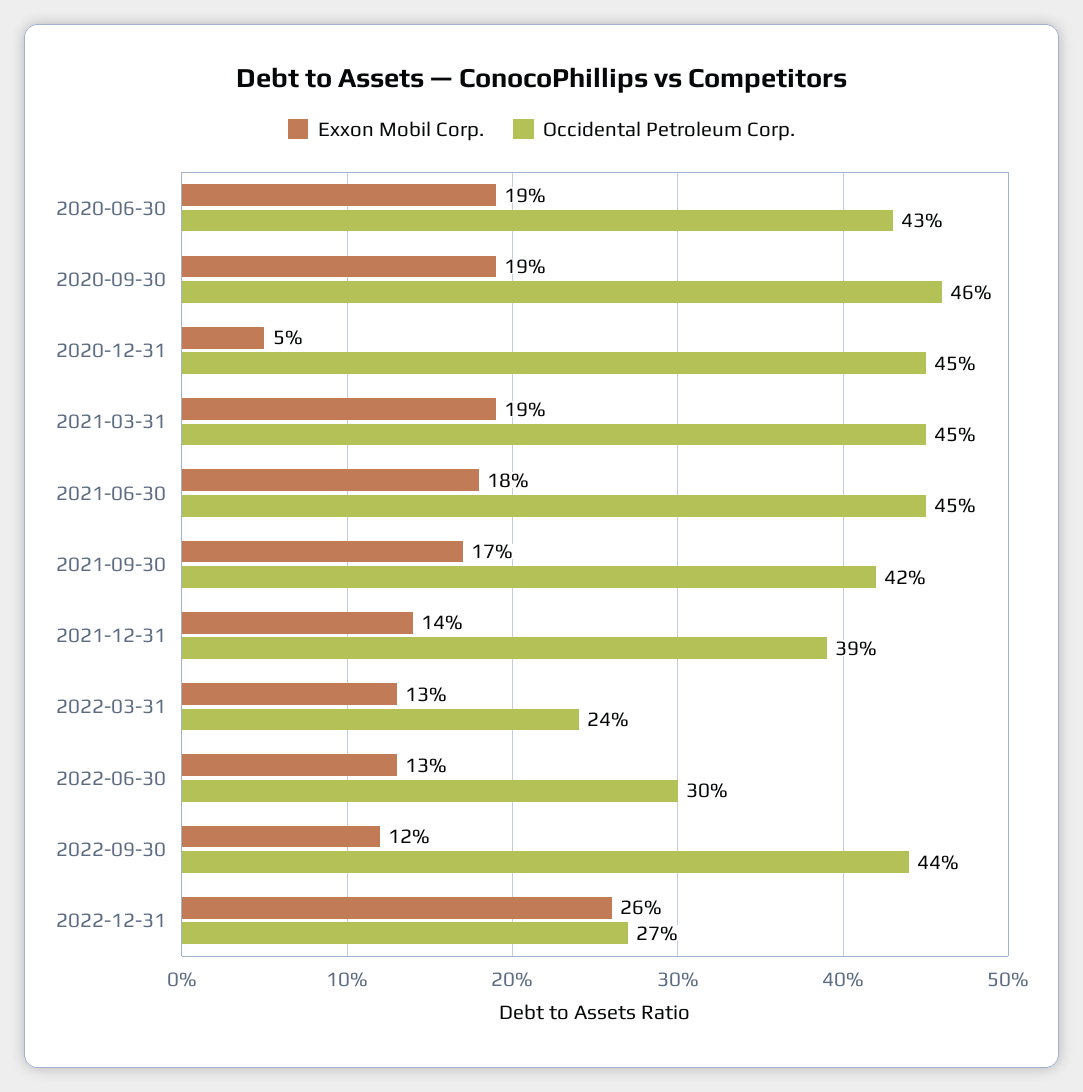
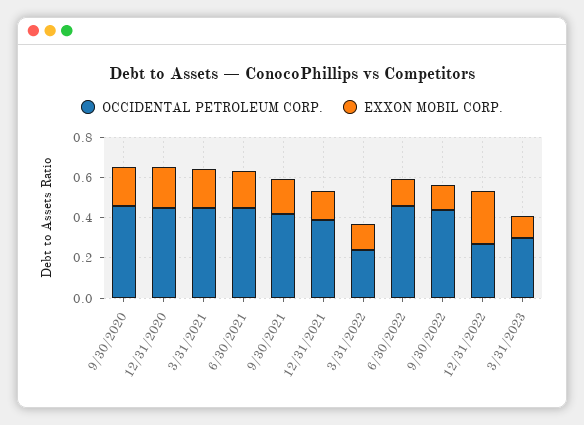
Exxon Mobil Corp., 2020-06-30: 0.19 -> none
Occidental Petroleum Corp., 2020-06-30: 0.43 -> none
Exxon Mobil Corp., 2020-12-31: 0.05 -> 0.2
Occidental Petroleum Corp., 2022-06-30: 0.3 -> 0.45
Occidental Petroleum Corp., 3/31/2023: none -> 0.3
Exxon Mobil Corp., 3/31/2023: none -> 0.1

